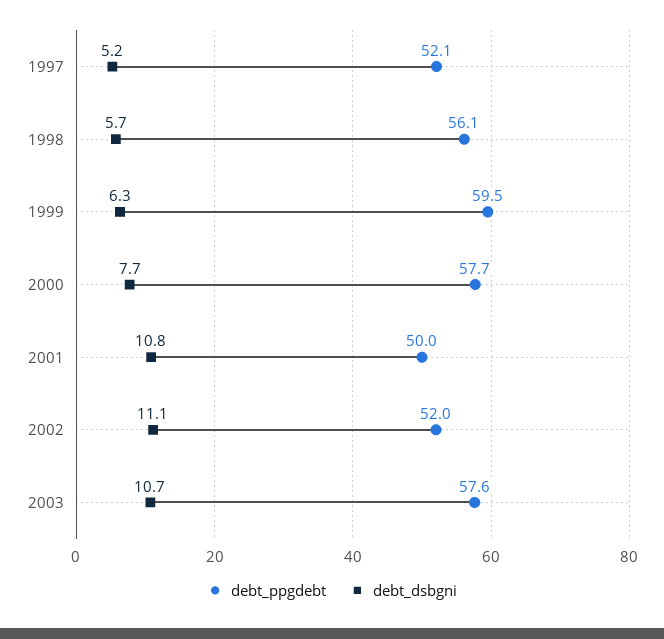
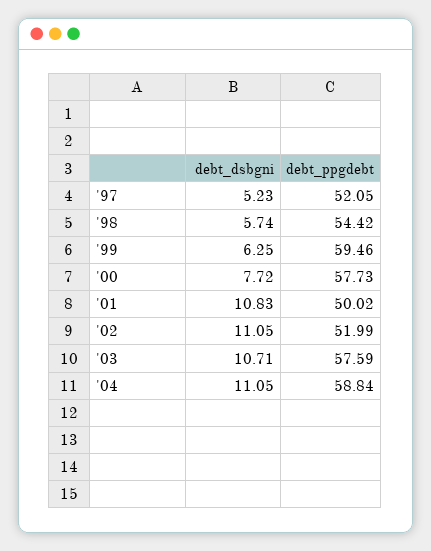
debt_ppgdebt, 1998: 56.1 -> 54.42
debt_dsbgni, '04: none -> 11.05
debt_ppgdebt, '04: none -> 58.84

